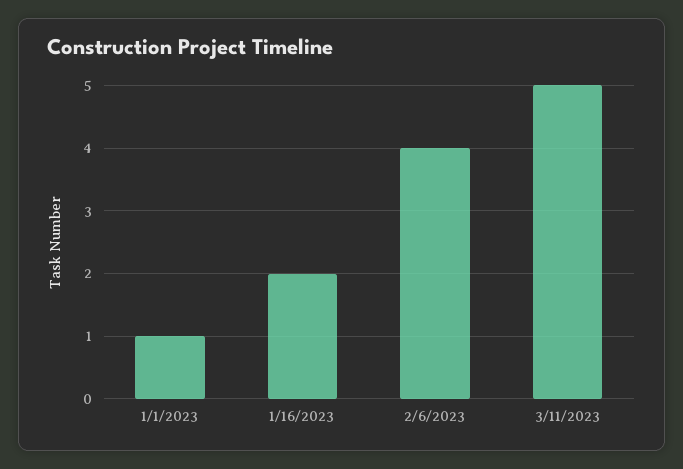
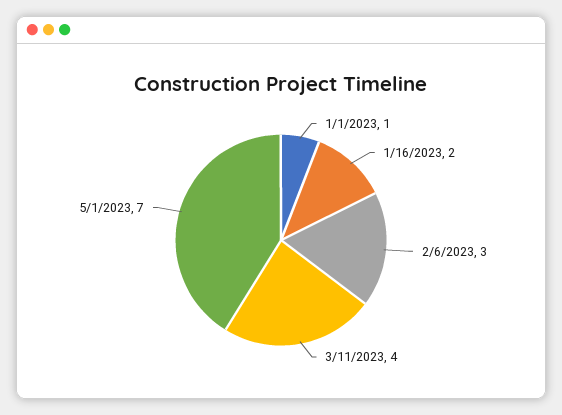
2/6/2023: 4 -> 3
3/11/2023: 5 -> 4
5/1/2023: none -> 7

